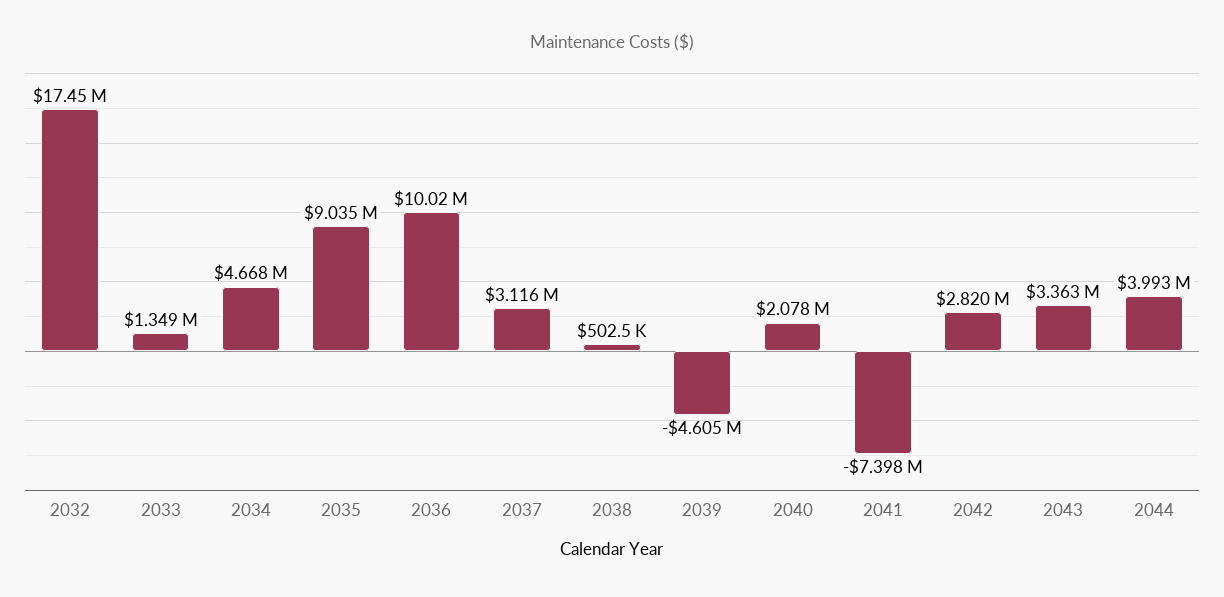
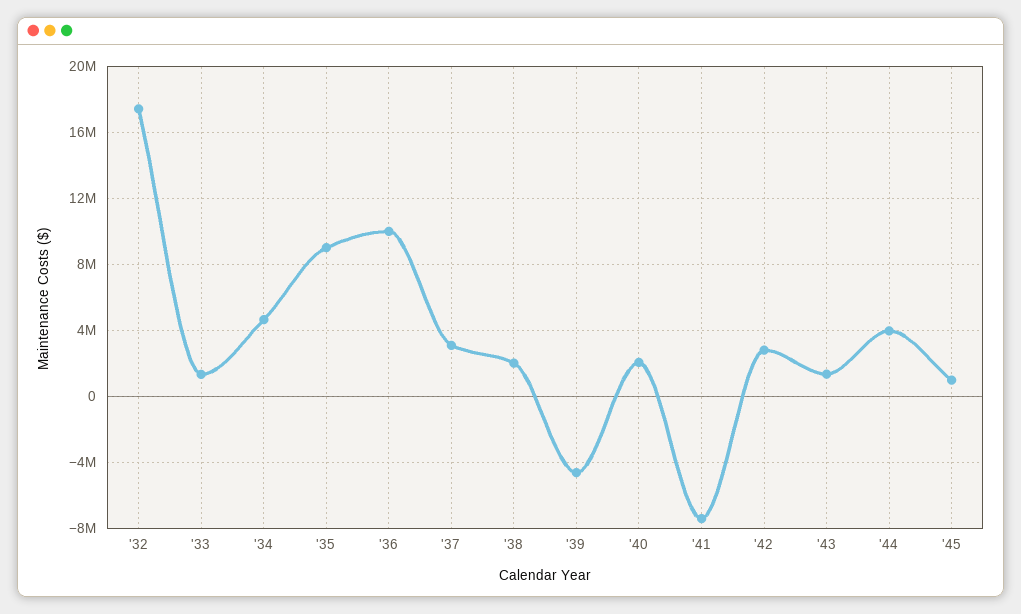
2038: 502500 -> 2000000
2043: 3363000 -> 1500000
'45: none -> 1000000

